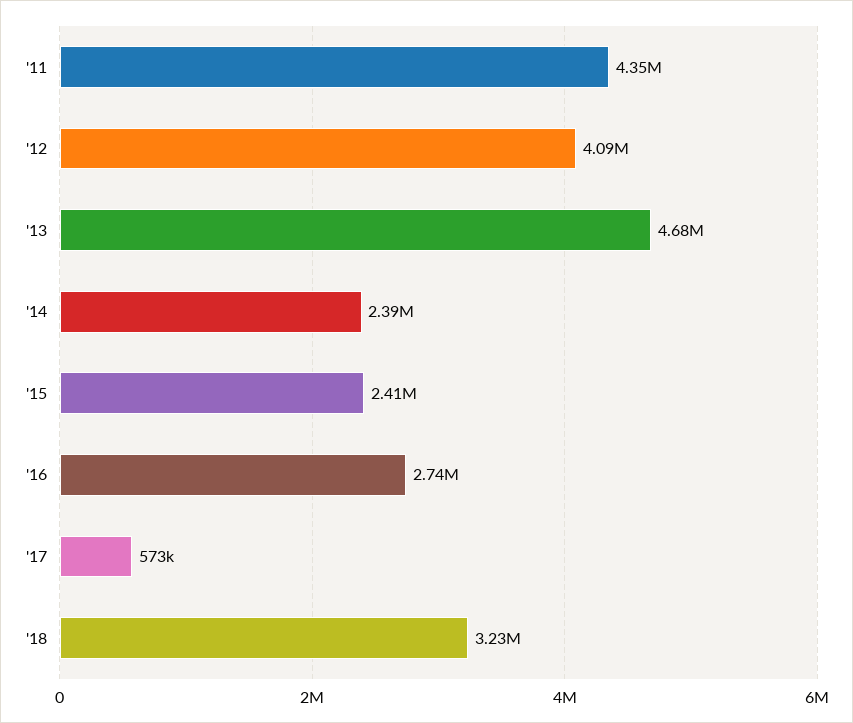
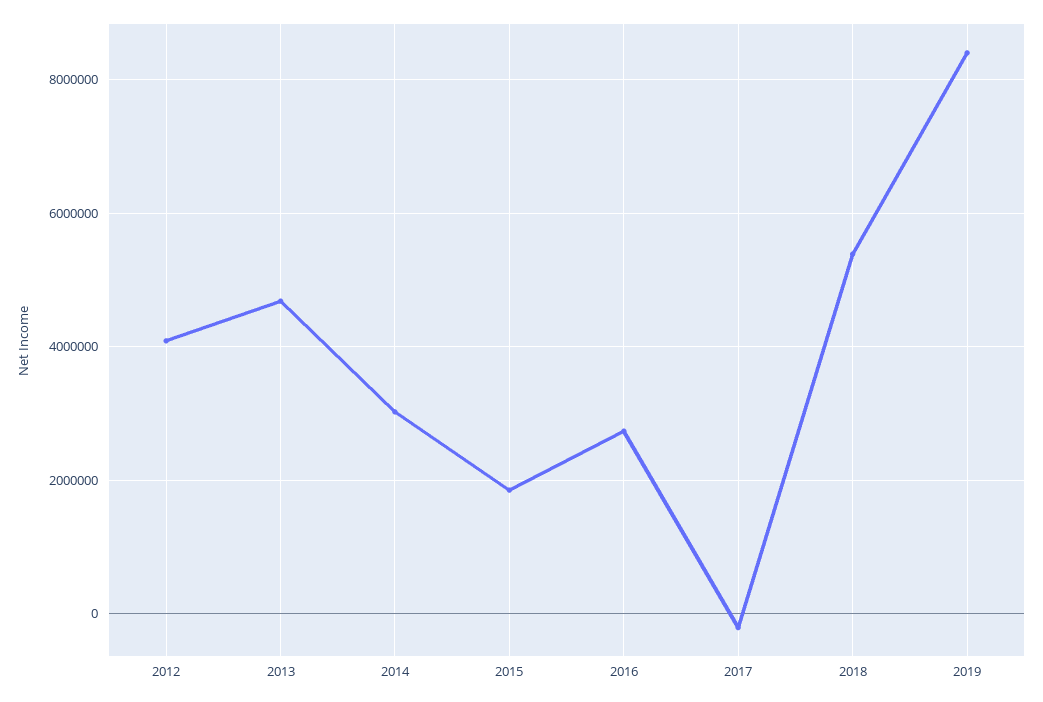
'11: 4350000 -> none
'14: 2390000 -> 3000000
'15: 2410000 -> 1800000
'17: 573000 -> -200000
'18: 3230000 -> 5400000
2019: none -> 8400000

